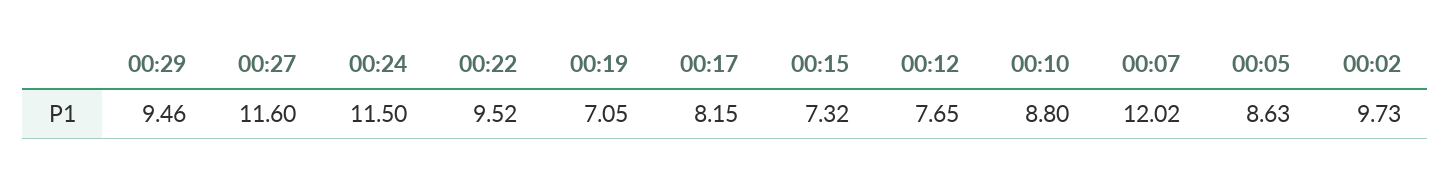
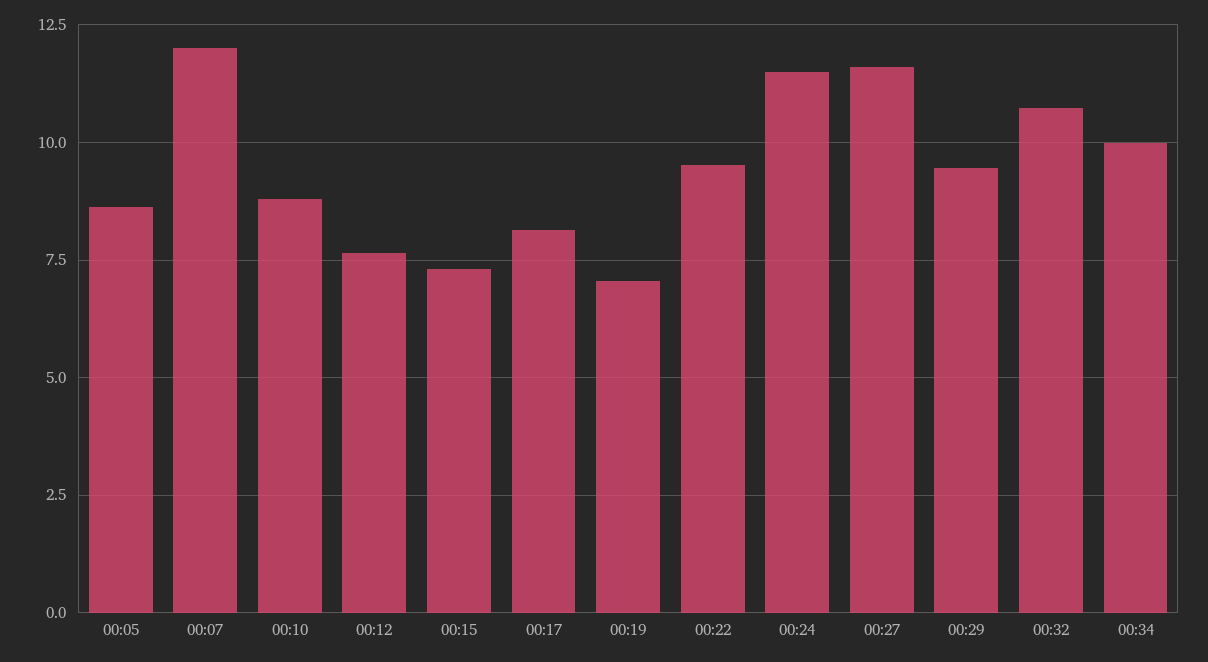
00:02: 9.73 -> none
00:32: none -> 10.75
00:34: none -> 10

